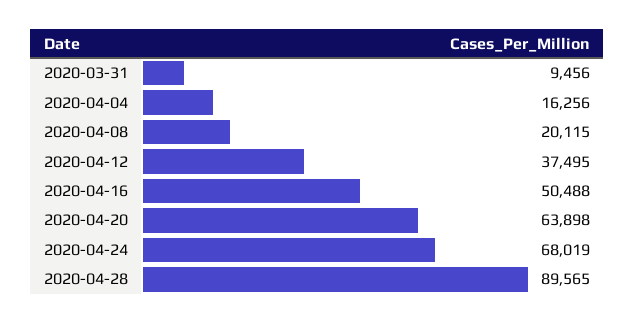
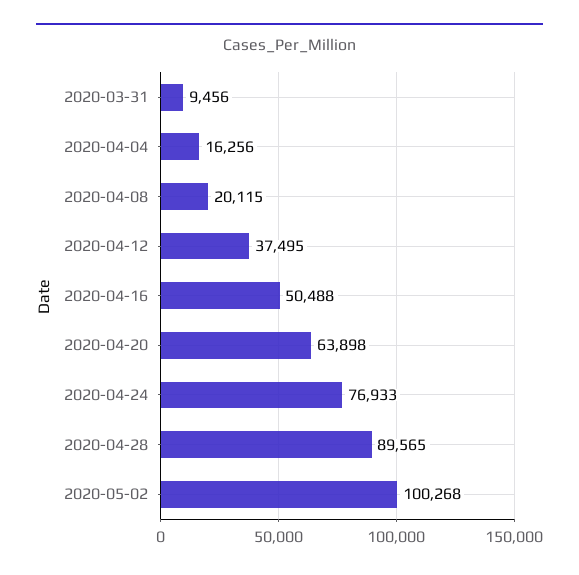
2020-04-24: 68019 -> 76933
2020-05-02: none -> 100268

